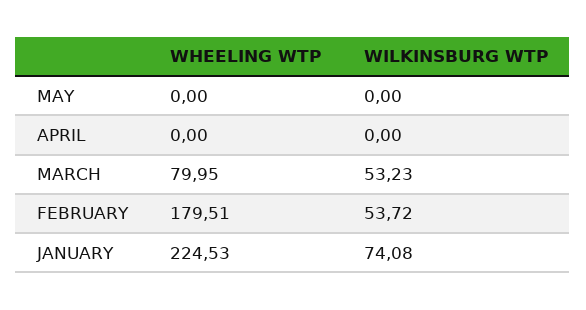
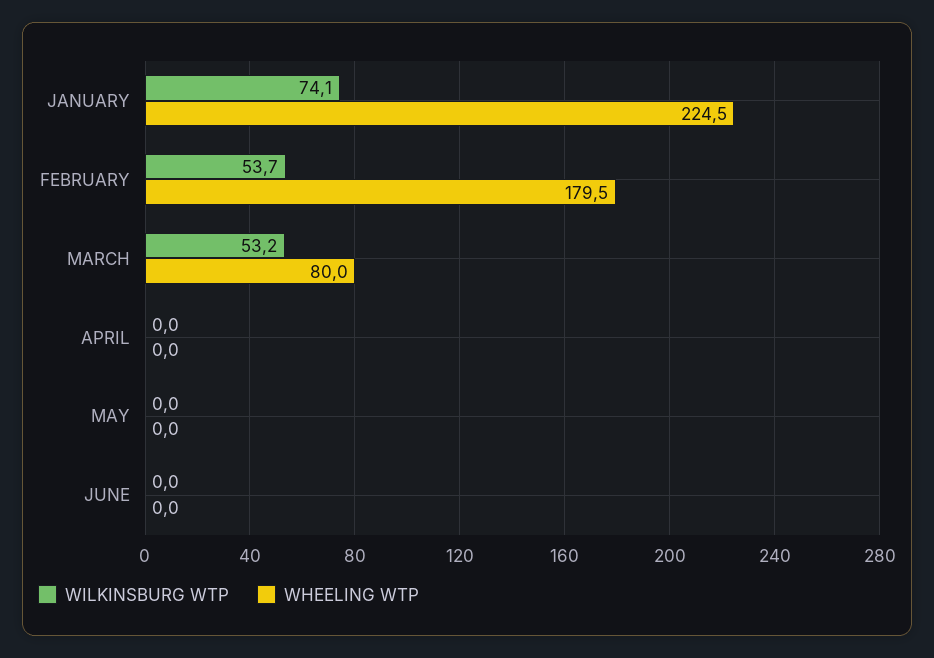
WILKINSBURG WTP, JUNE: none -> 0
WHEELING WTP, JUNE: none -> 0

